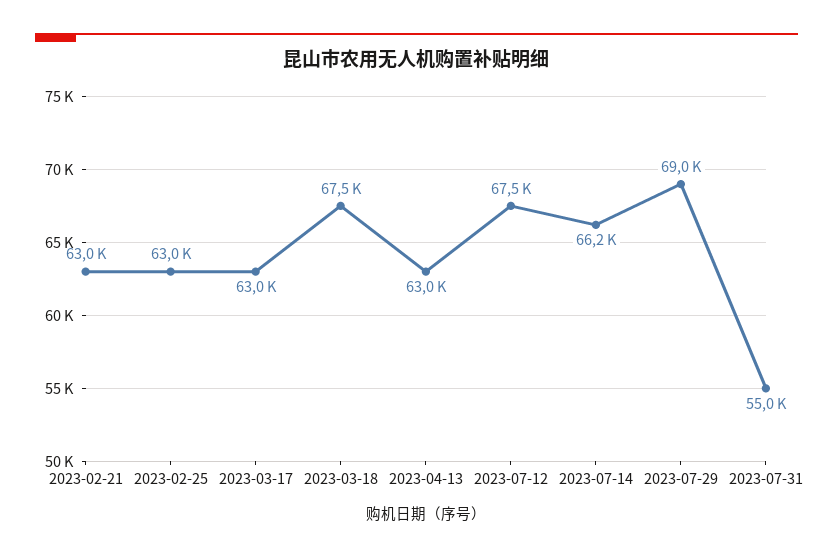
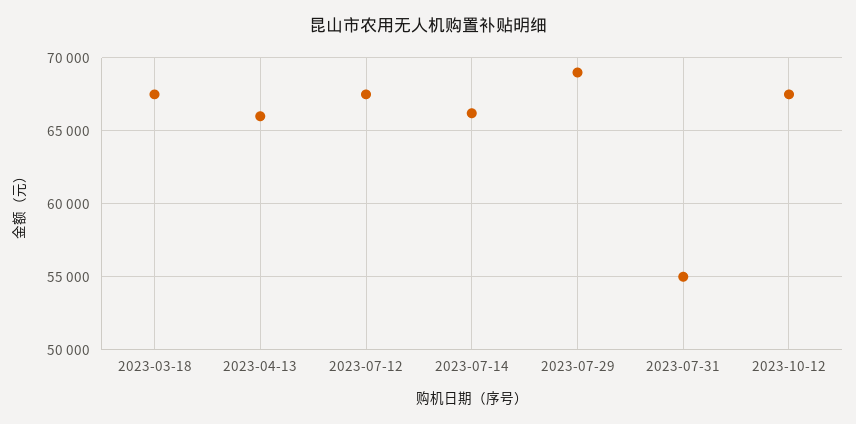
2023-02-21: 63000 -> none
2023-02-25: 63000 -> none
2023-03-17: 63000 -> none
2023-04-13: 63000 -> 66000
2023-10-12: none -> 67500

